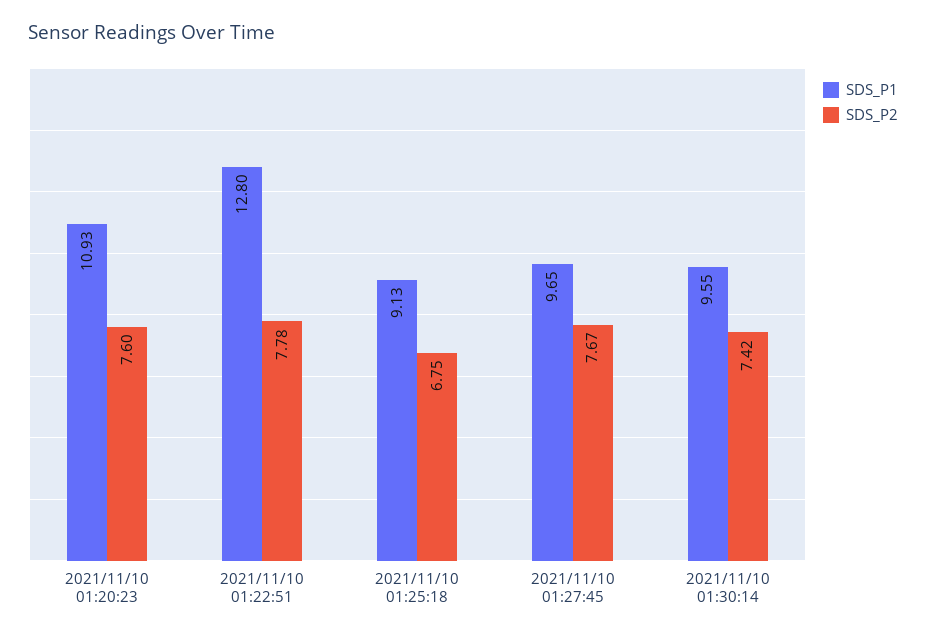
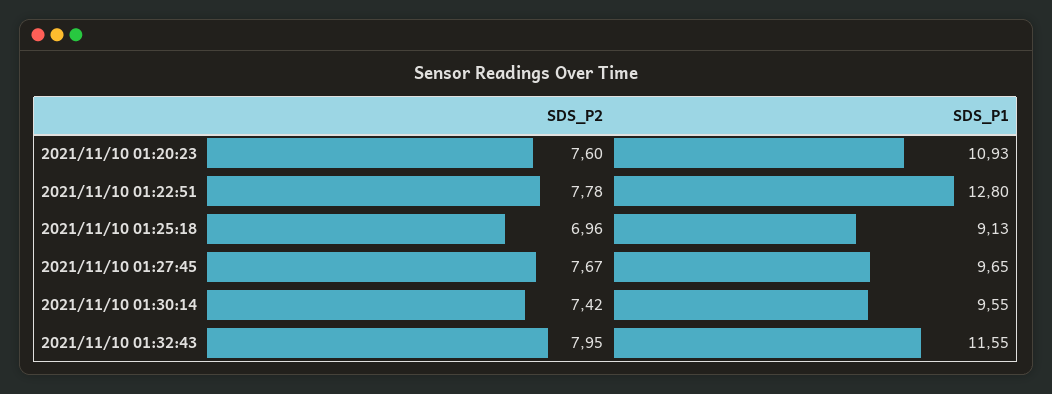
SDS_P2, 2021/11/10 01:25:18: 6.75 -> 6.96
SDS_P2, 2021/11/10 01:32:43: none -> 7.95
SDS_P1, 2021/11/10 01:32:43: none -> 11.55

